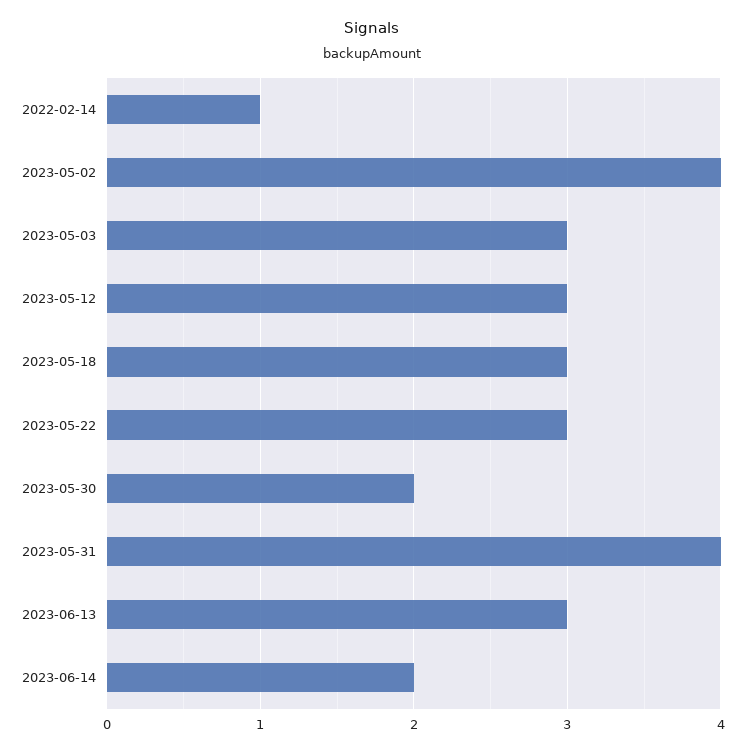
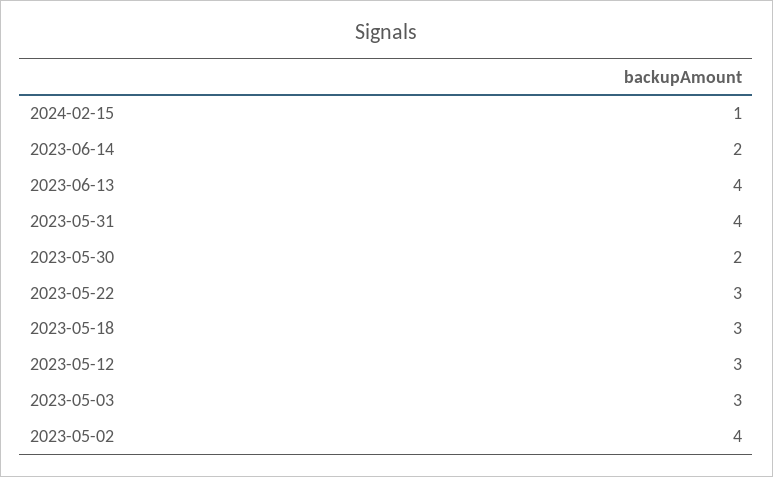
2022-02-14: 1 -> none
2023-06-13: 3 -> 4
2024-02-15: none -> 1

